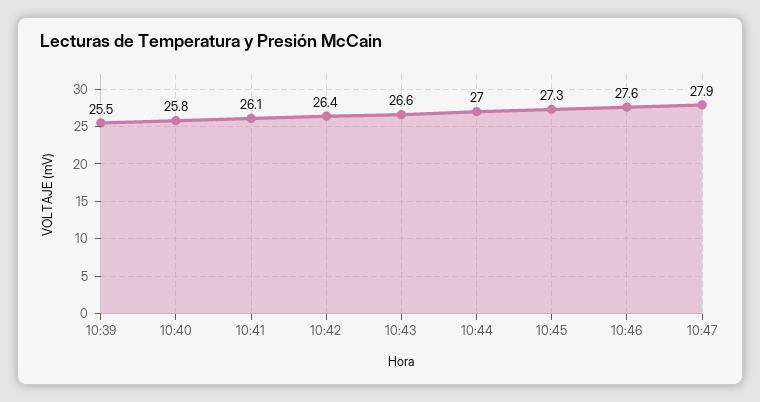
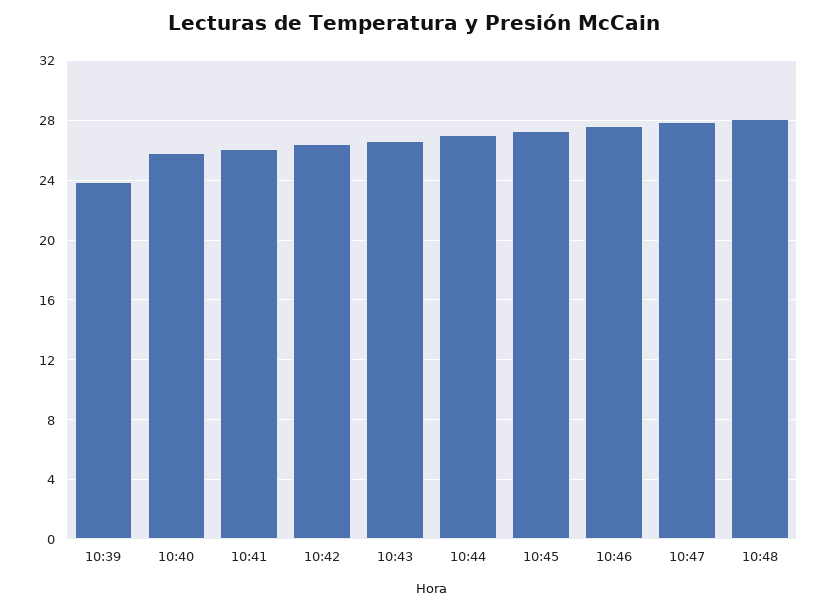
10:39: 25.5 -> 24
10:48: none -> 28

